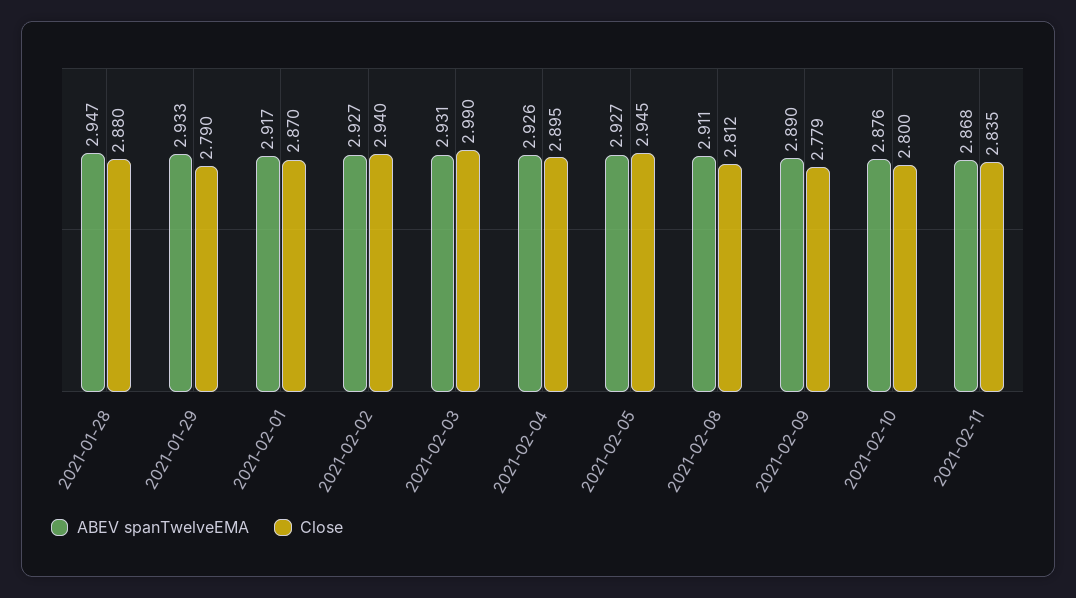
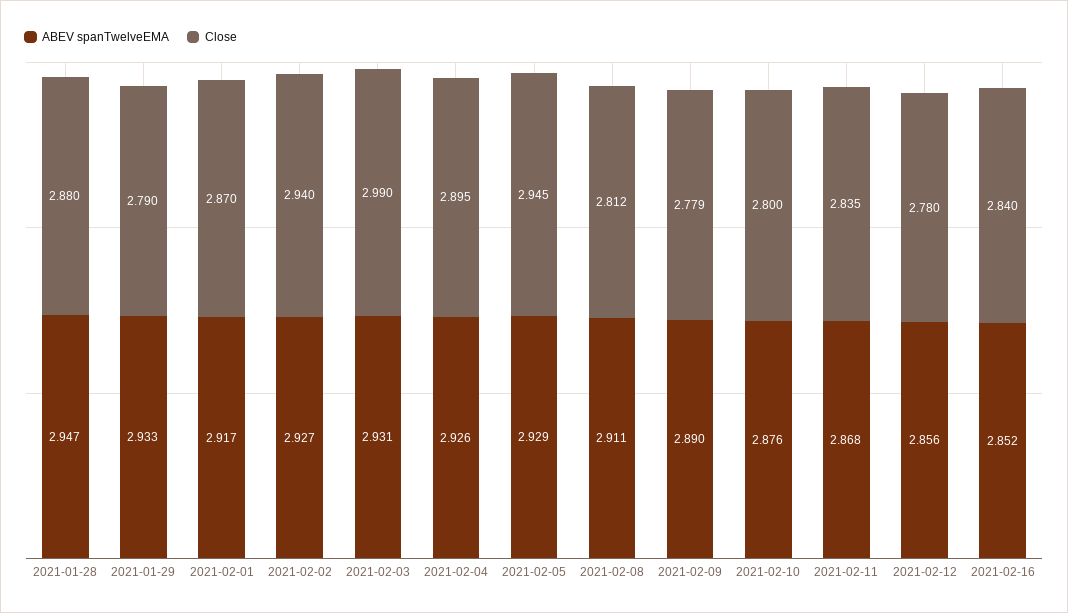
ABEV spanTwelveEMA, 2021-02-05: 2.927 -> 2.929
ABEV spanTwelveEMA, 2021-02-12: none -> 2.856
Close, 2021-02-12: none -> 2.78
ABEV spanTwelveEMA, 2021-02-16: none -> 2.852
Close, 2021-02-16: none -> 2.84

